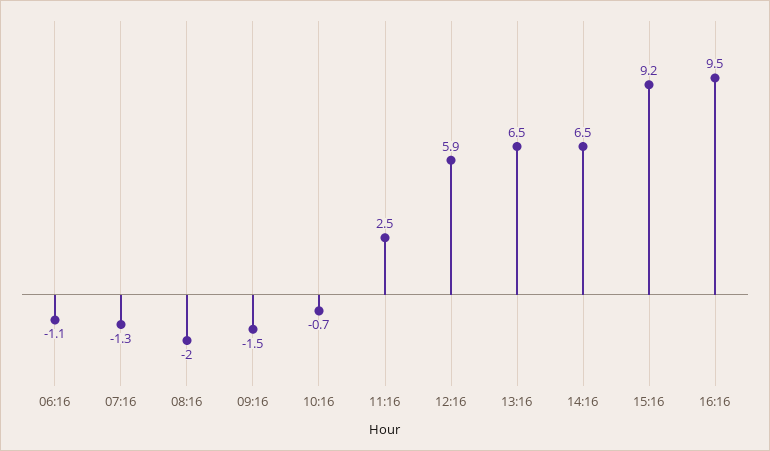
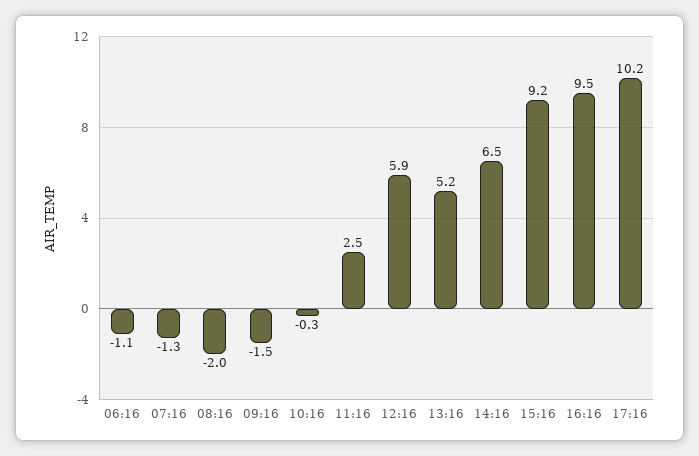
10:16: -0.7 -> -0.3
13:16: 6.5 -> 5.2
17:16: none -> 10.2

